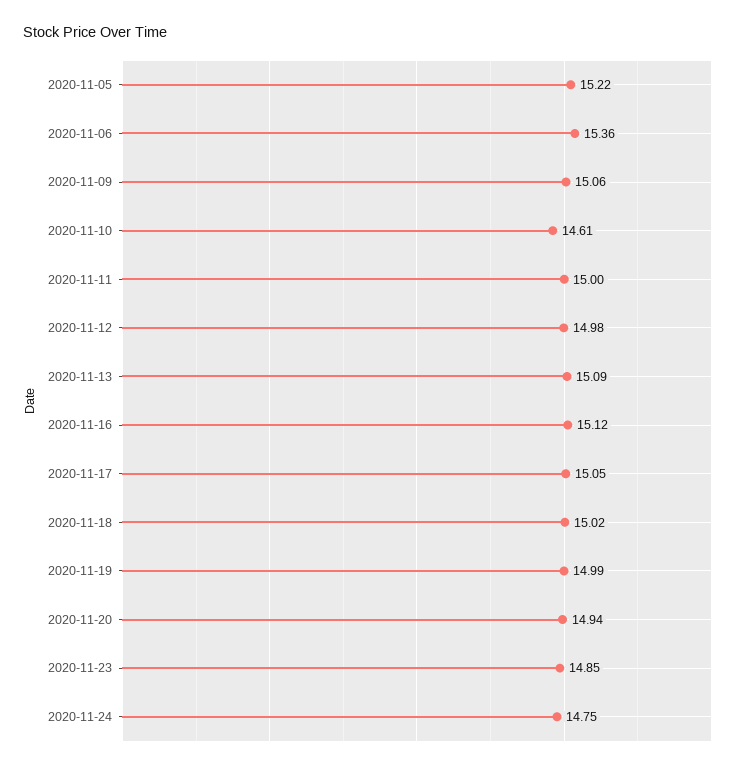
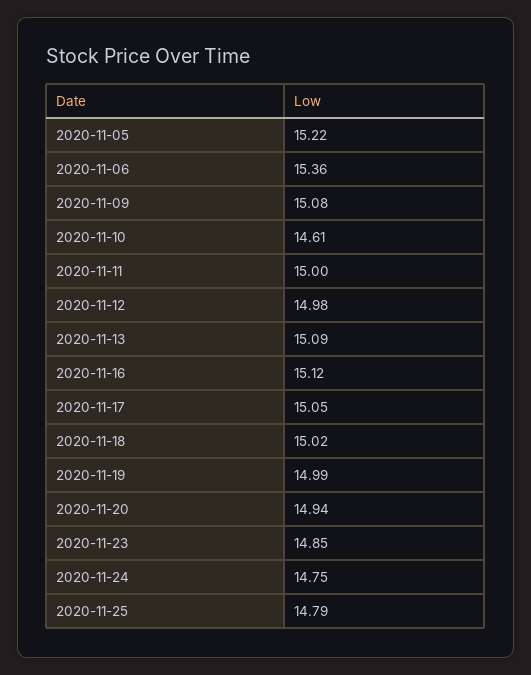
2020-11-09: 15.06 -> 15.08
2020-11-25: none -> 14.79

